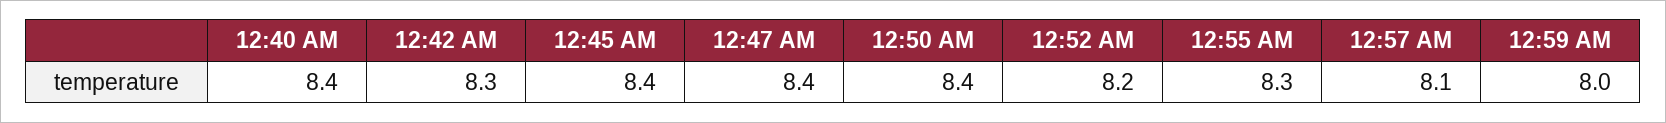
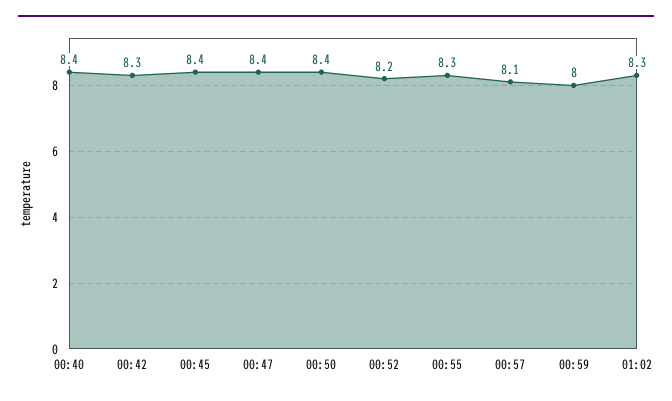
01:02: none -> 8.3

